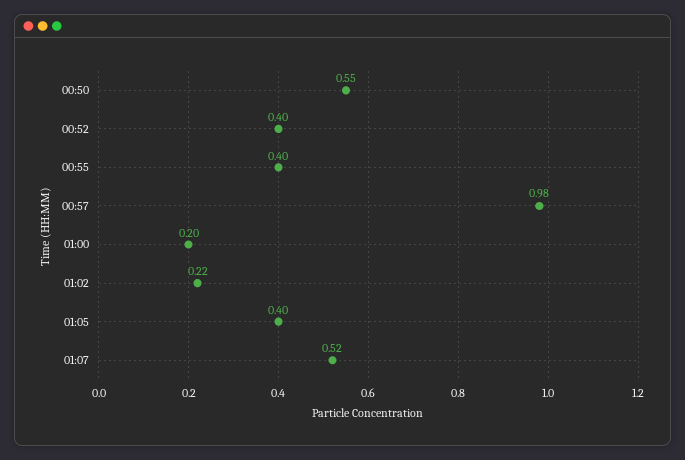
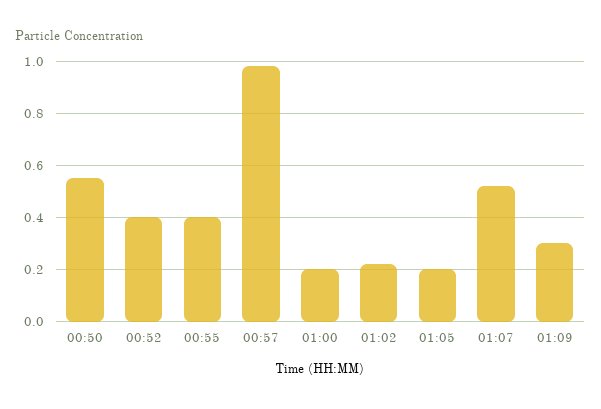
01:05: 0.4 -> 0.2
01:09: none -> 0.3

